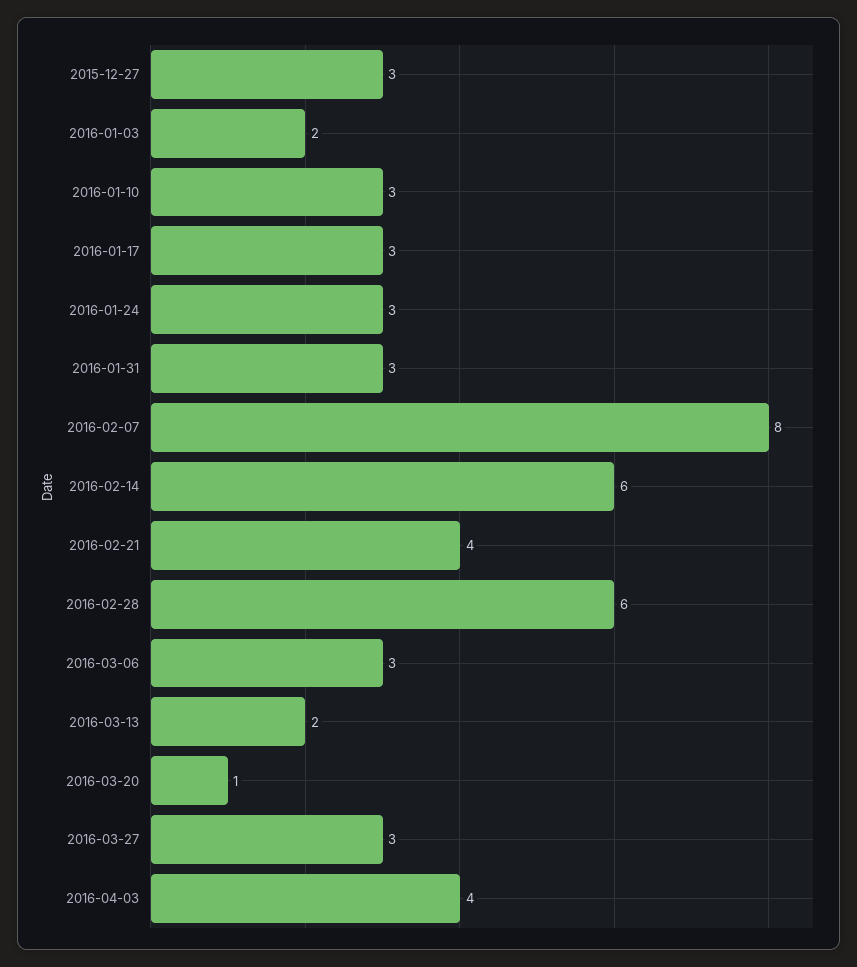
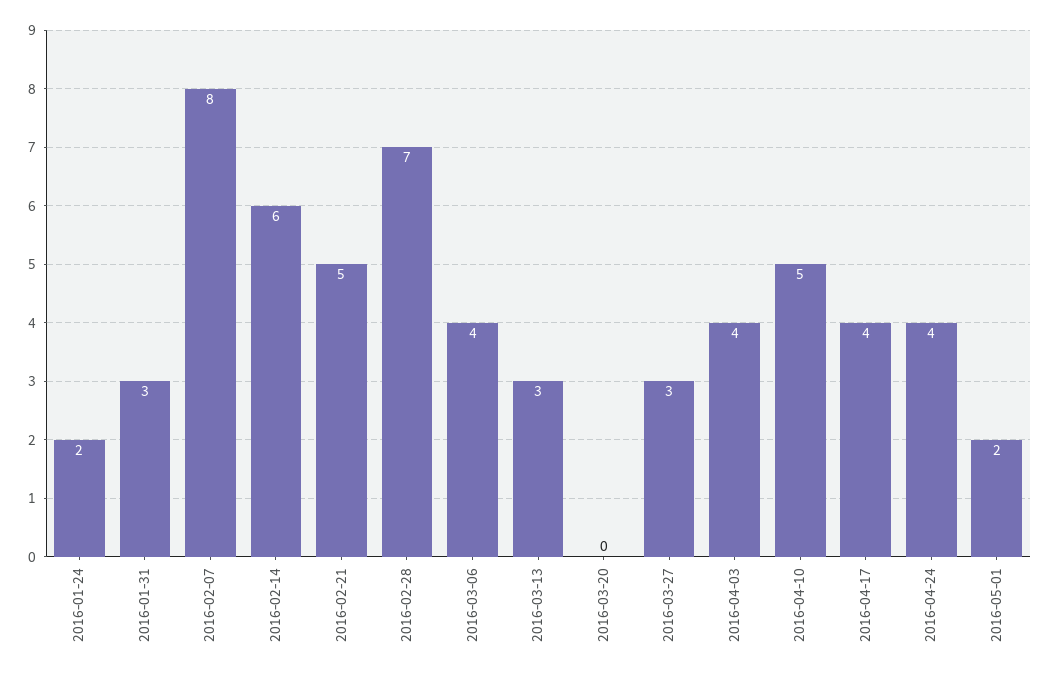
2015-12-27: 3 -> none
2016-01-03: 2 -> none
2016-01-10: 3 -> none
2016-01-17: 3 -> none
2016-01-24: 3 -> 2
2016-02-21: 4 -> 5
2016-02-28: 6 -> 7
2016-03-06: 3 -> 4
2016-03-13: 2 -> 3
2016-03-20: 1 -> 0
2016-04-10: none -> 5
2016-04-17: none -> 4
2016-04-24: none -> 4
2016-05-01: none -> 2

